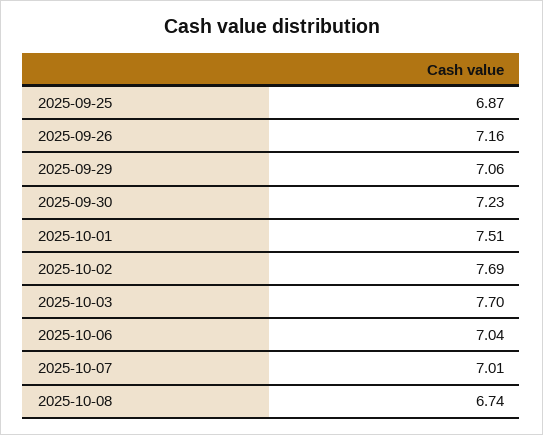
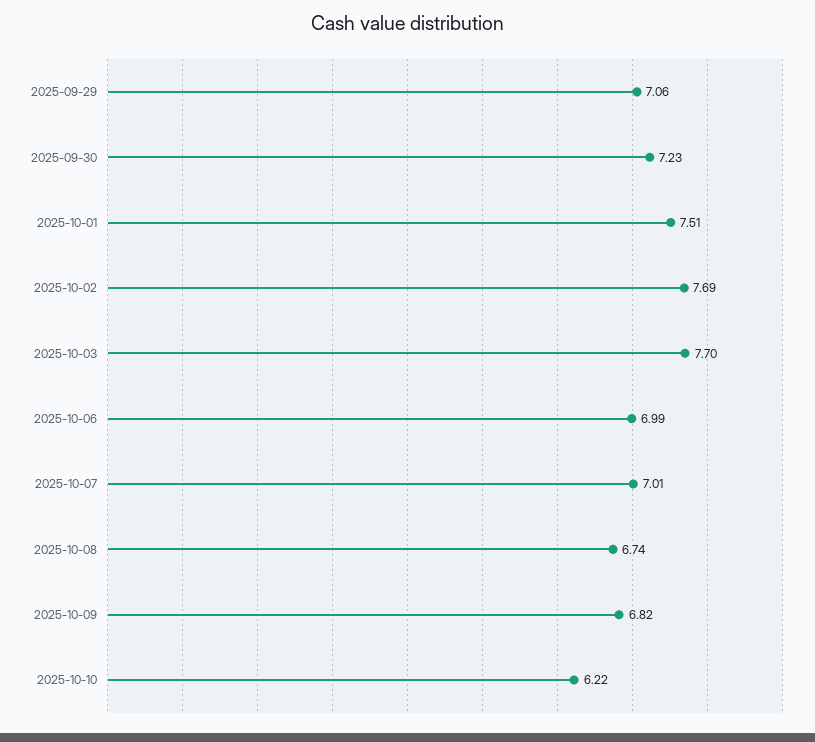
2025-09-25: 6.87 -> none
2025-09-26: 7.16 -> none
2025-10-06: 7.04 -> 6.99
2025-10-09: none -> 6.82
2025-10-10: none -> 6.22

